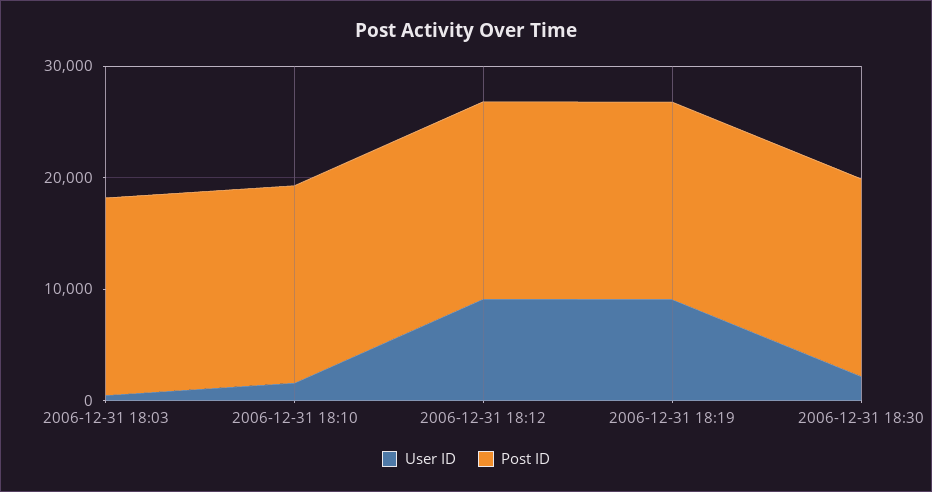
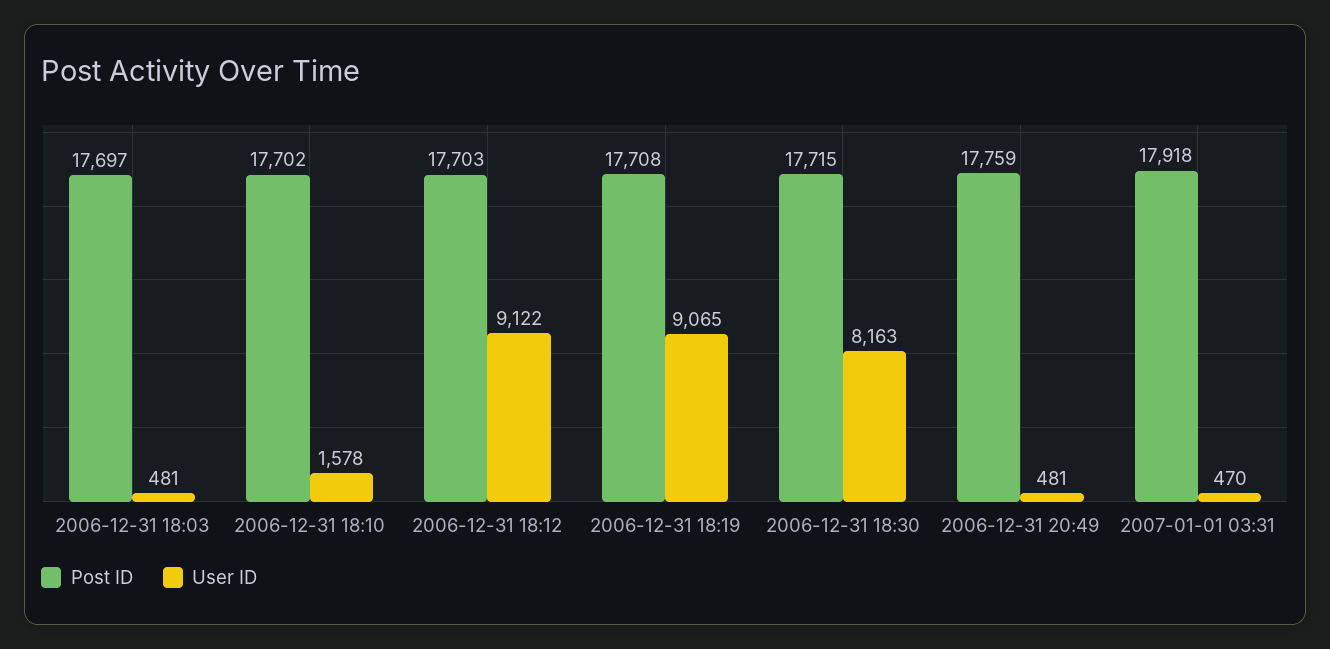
User ID, 2006-12-31 18:30: 2000 -> 8163
Post ID, 2006-12-31 20:49: none -> 17759
User ID, 2006-12-31 20:49: none -> 481
Post ID, 2007-01-01 03:31: none -> 17918
User ID, 2007-01-01 03:31: none -> 470

